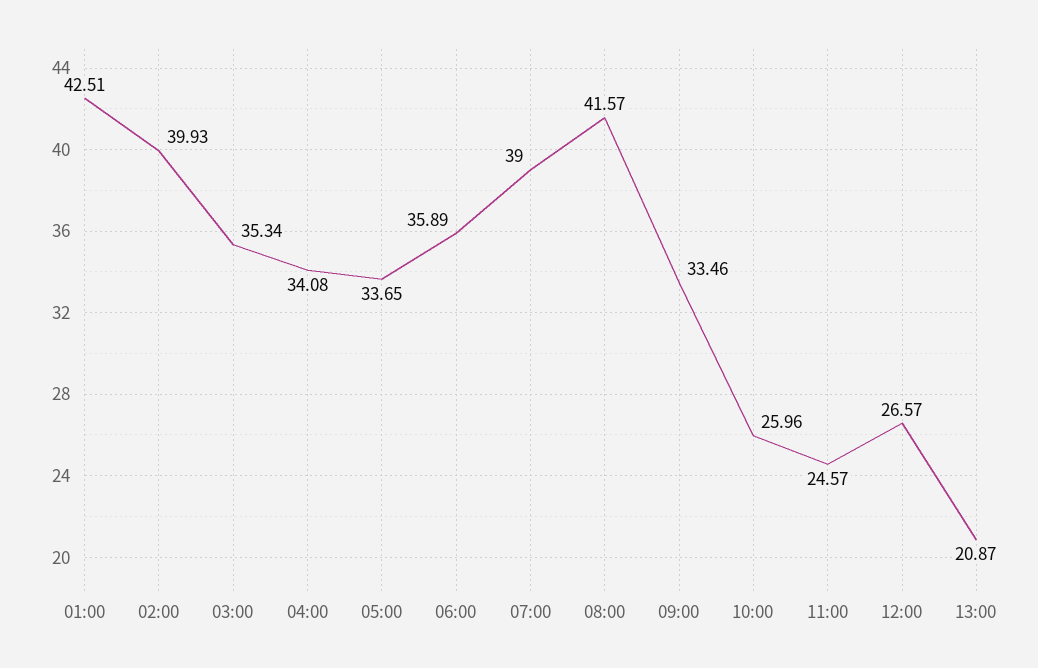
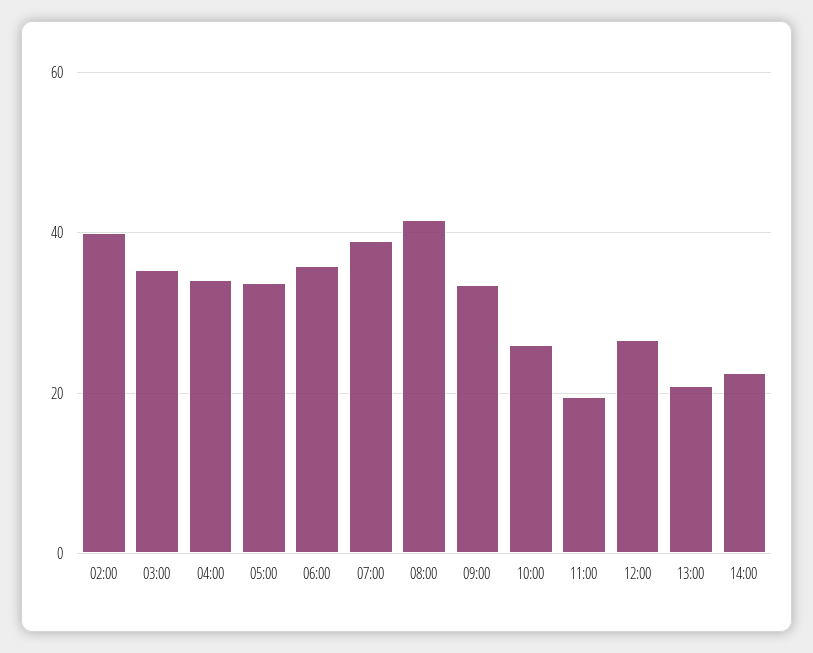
01:00: 42.51 -> none
11:00: 24.57 -> 20
14:00: none -> 22

